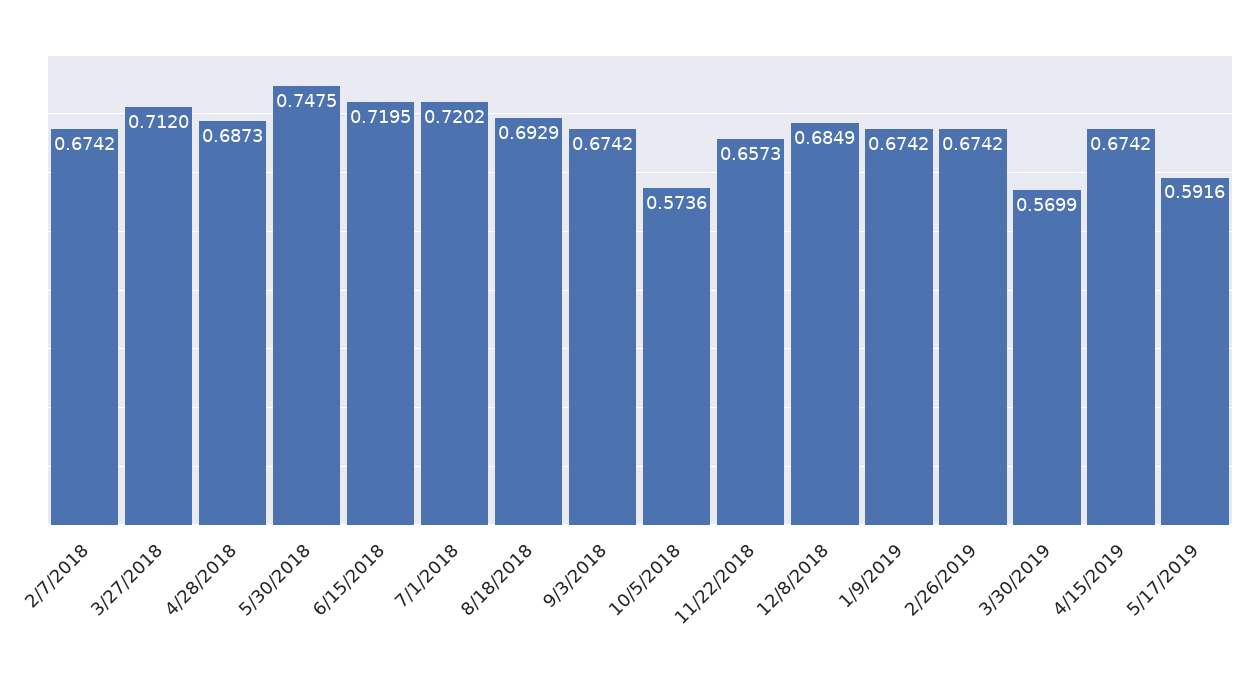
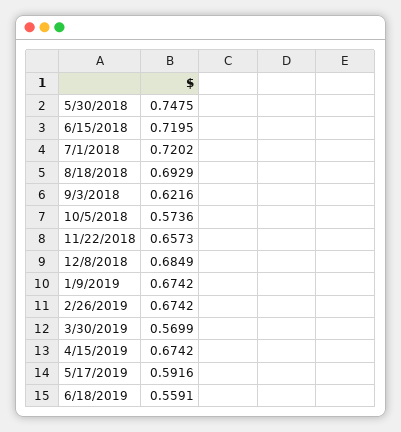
2/7/2018: 0.6742 -> none
3/27/2018: 0.712 -> none
4/28/2018: 0.6873 -> none
9/3/2018: 0.6742 -> 0.6216
6/18/2019: none -> 0.5591

